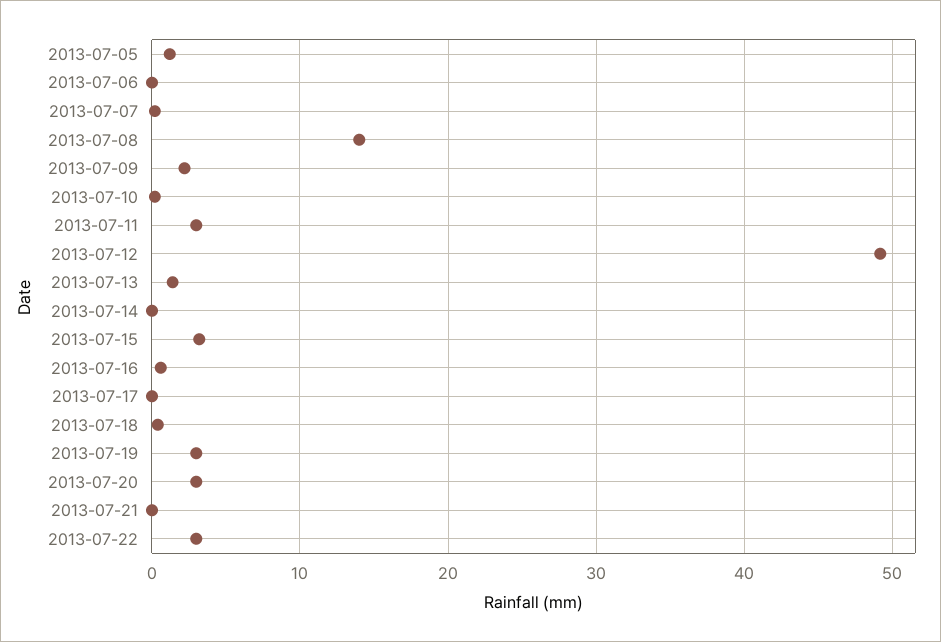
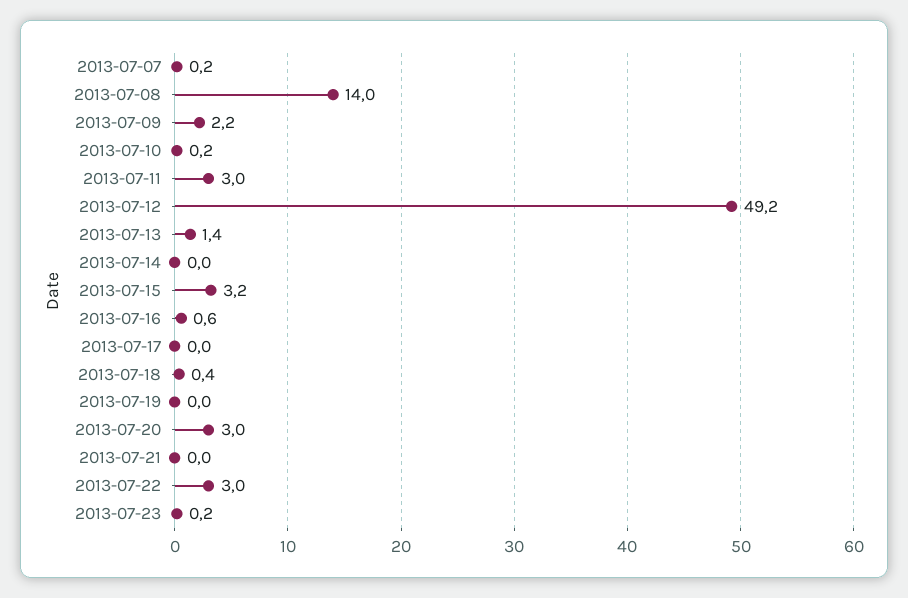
2013-07-05: 1 -> none
2013-07-06: 0 -> none
2013-07-19: 3 -> 0
2013-07-23: none -> 0.2

